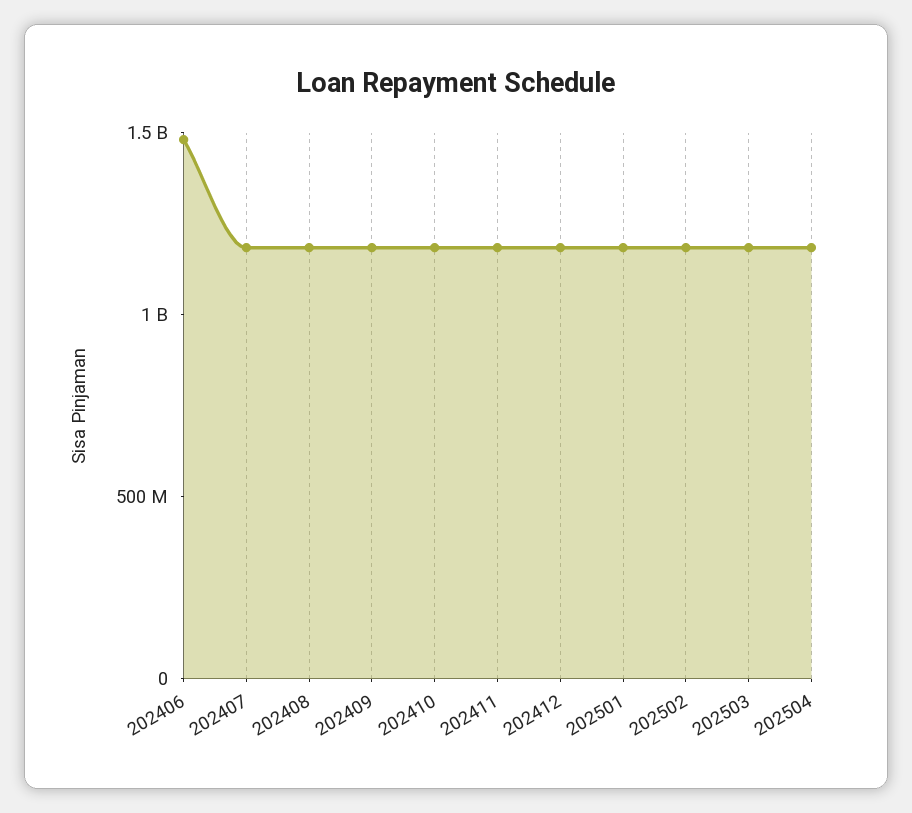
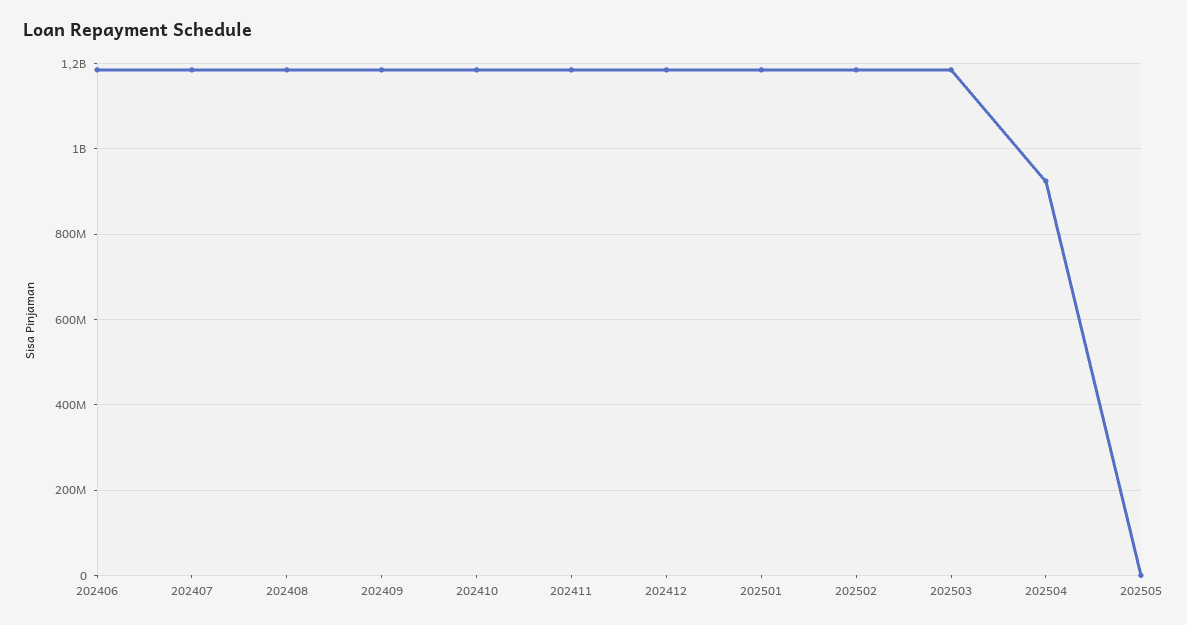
202406: 1500000000 -> 1180000000
202504: 1200000000 -> 920000000
202505: none -> 0

